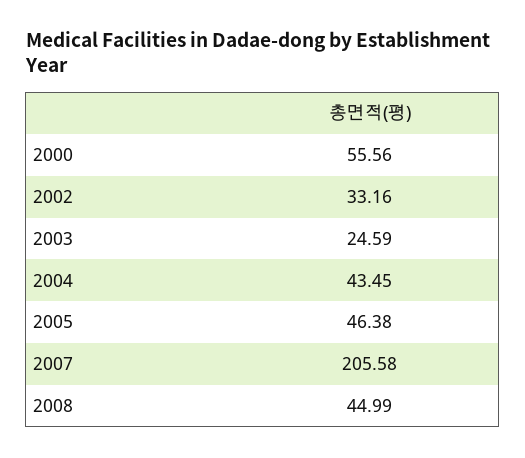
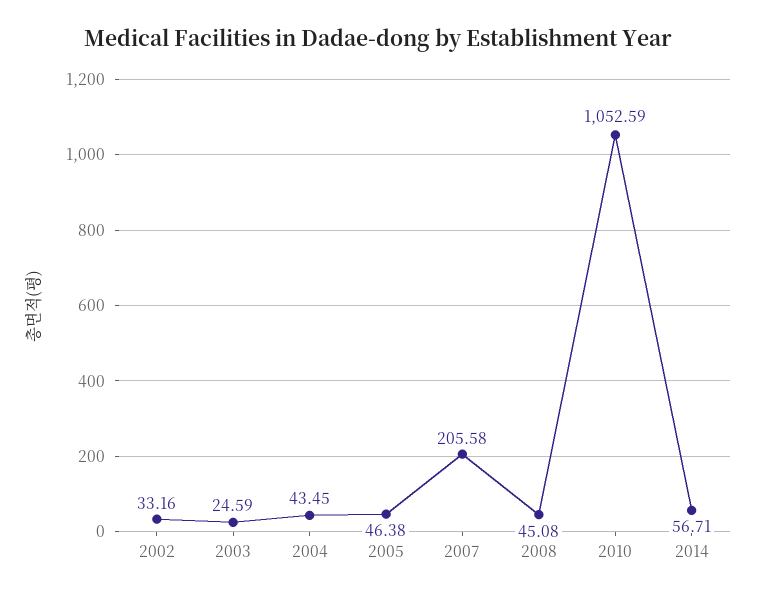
2000: 55.56 -> none
2008: 44.99 -> 45.08
2010: none -> 1052.59
2014: none -> 56.71

